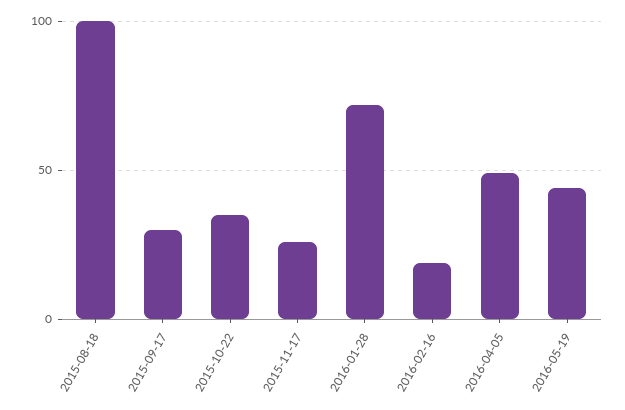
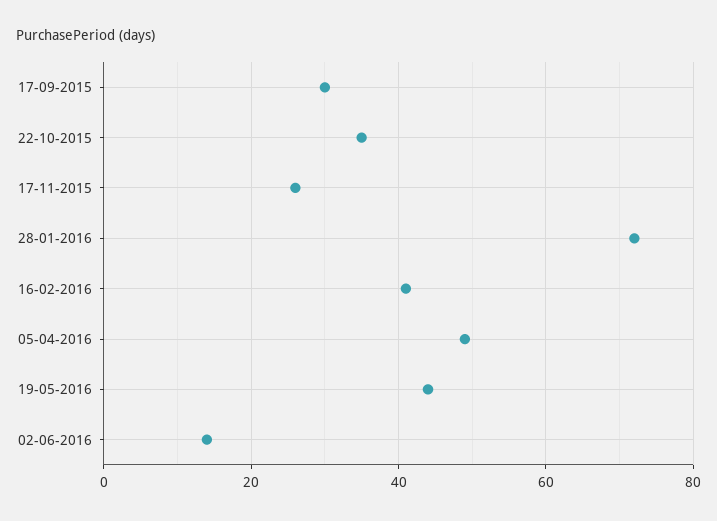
2015-08-18: 100 -> none
2016-02-16: 20 -> 40
02-06-2016: none -> 15

